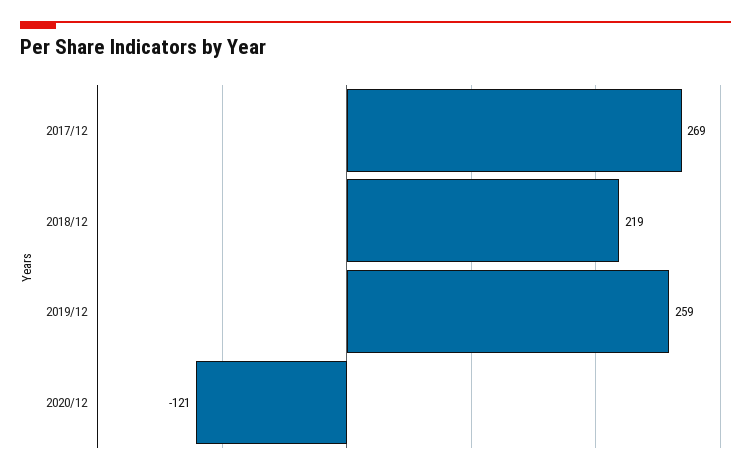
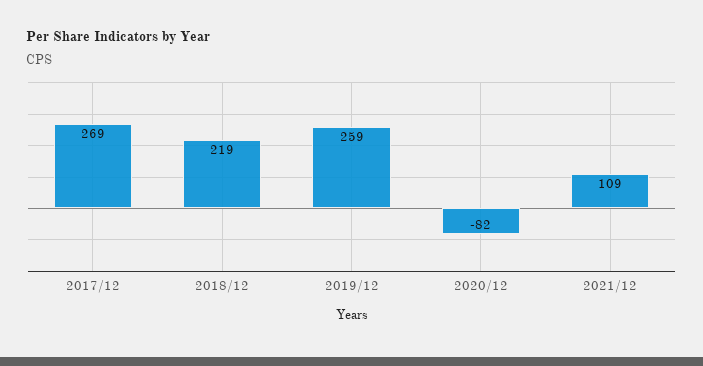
2020/12: -121 -> -82
2021/12: none -> 109

